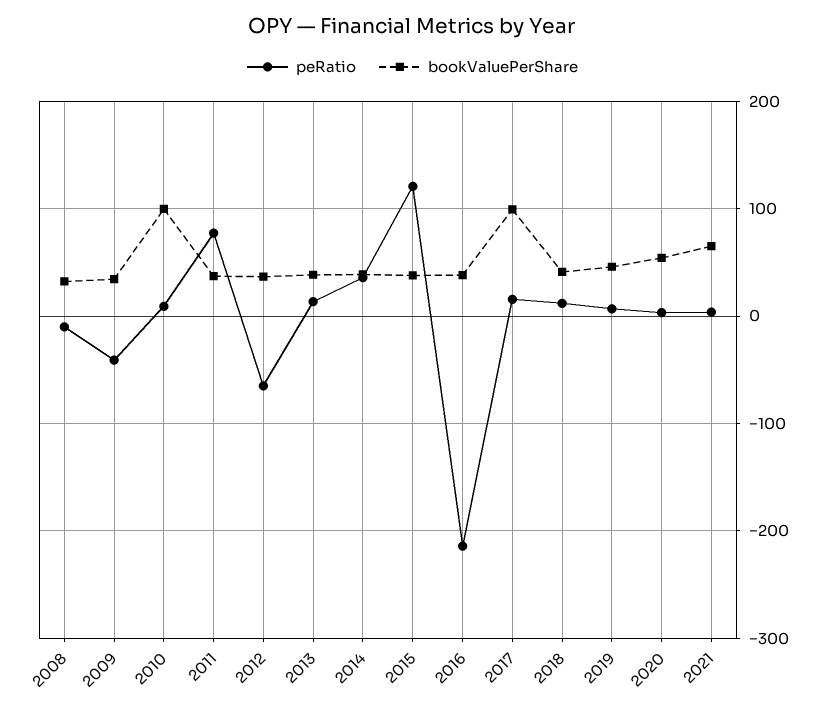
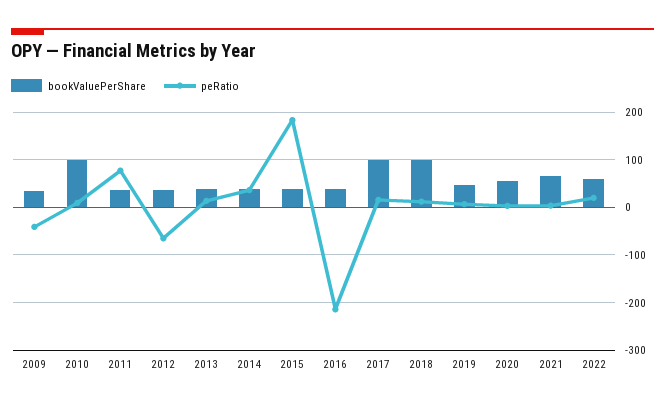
peRatio, 2008: -10 -> none
bookValuePerShare, 2008: 30 -> none
peRatio, 2015: 120 -> 180
bookValuePerShare, 2018: 40 -> 100
bookValuePerShare, 2022: none -> 60
peRatio, 2022: none -> 20

